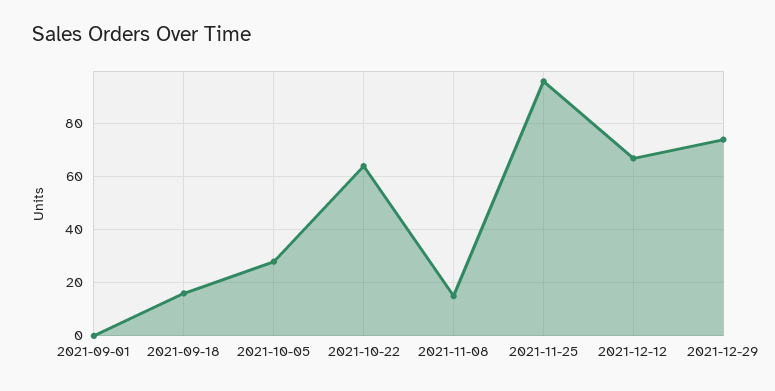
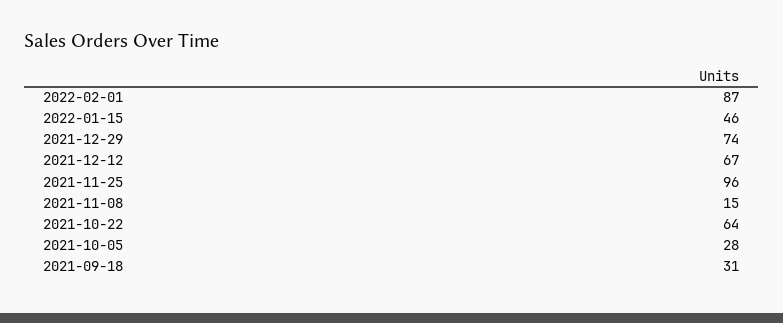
2021-09-01: 0 -> none
2021-09-18: 15 -> 31
2022-02-01: none -> 87
2022-01-15: none -> 46

